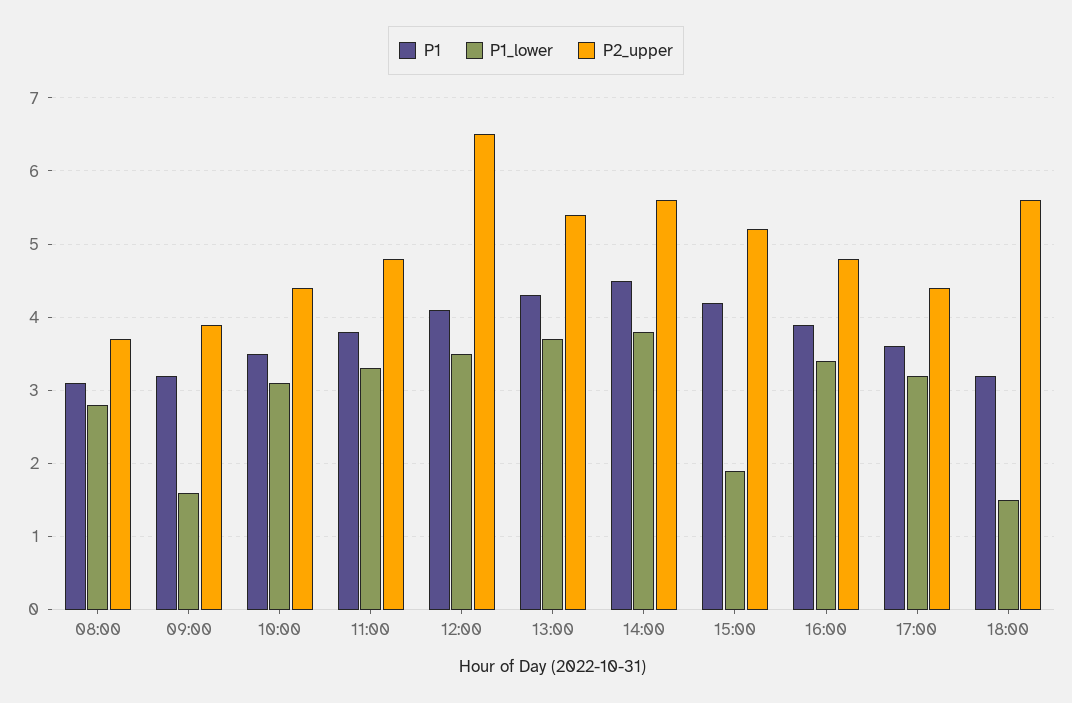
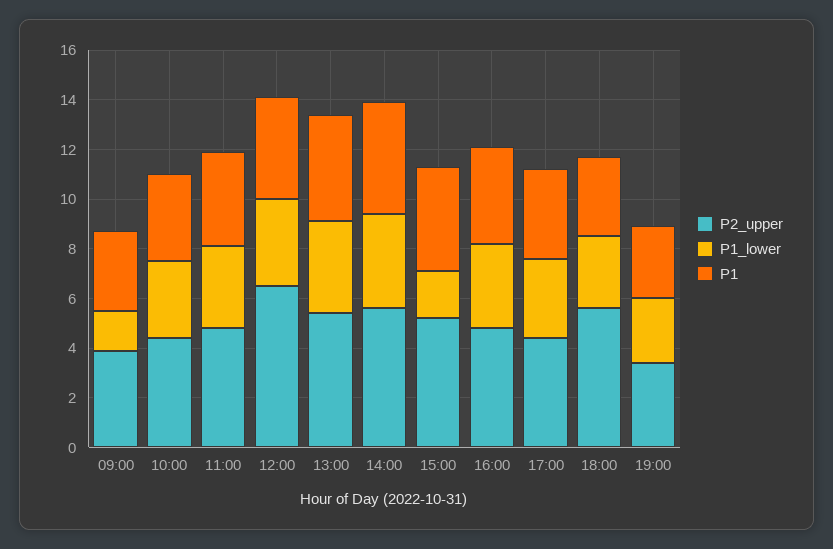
P1, 08:00: 3.1 -> none
P1_lower, 08:00: 2.8 -> none
P2_upper, 08:00: 3.7 -> none
P1_lower, 18:00: 1.5 -> 3
P2_upper, 19:00: none -> 3.5
P1_lower, 19:00: none -> 2.5
P1, 19:00: none -> 3

